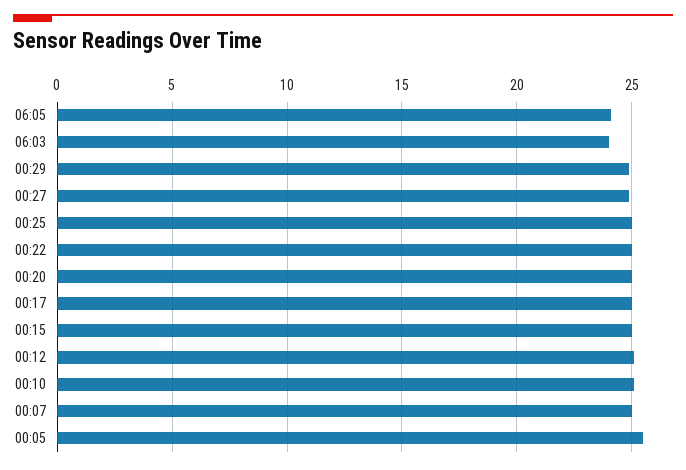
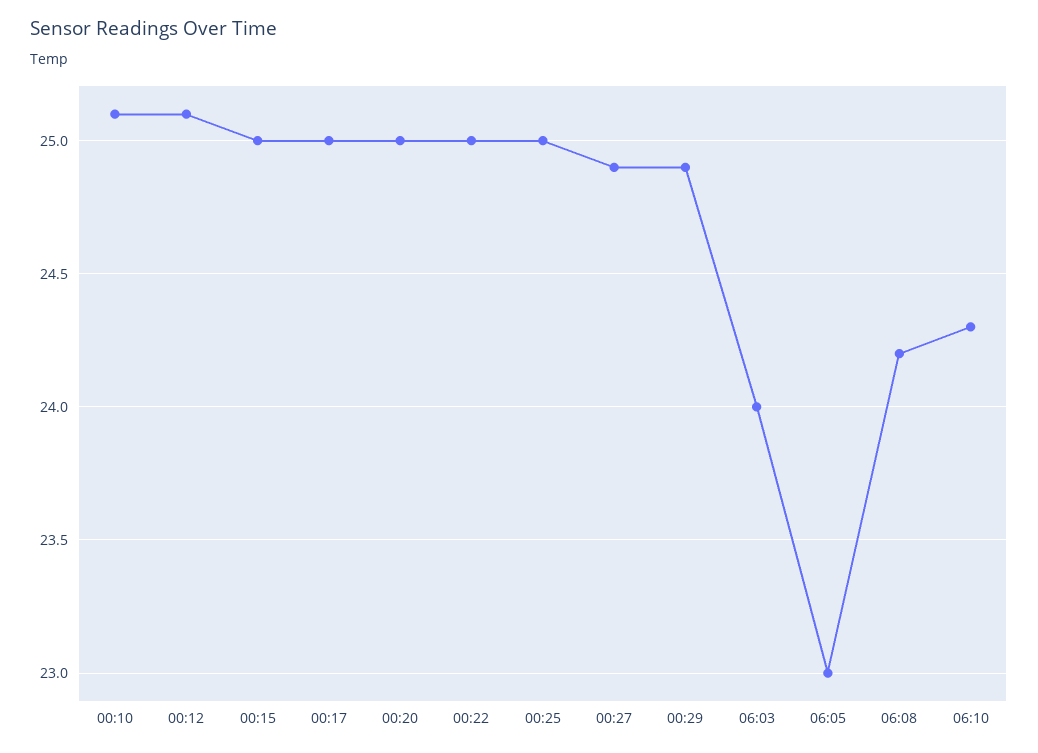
06:05: 24 -> 23
00:07: 25 -> none
00:05: 25.5 -> none
06:08: none -> 24.2
06:10: none -> 24.3

